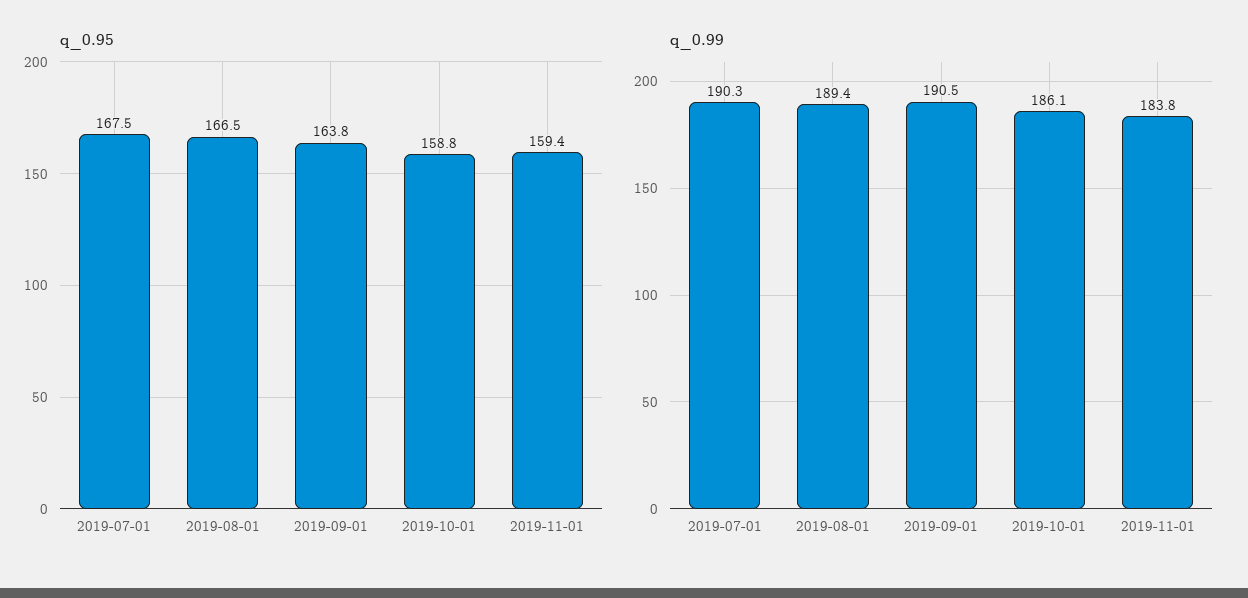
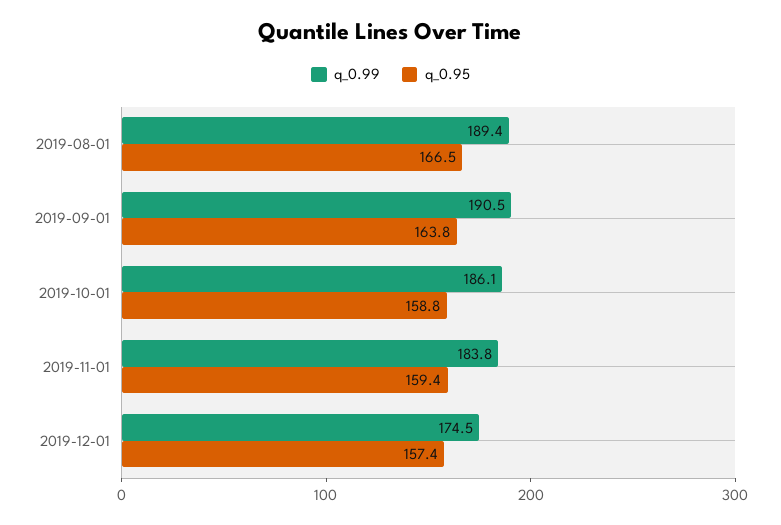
q_0.95, 2019-07-01: 167.5 -> none
q_0.99, 2019-07-01: 190.3 -> none
q_0.99, 2019-12-01: none -> 174.5
q_0.95, 2019-12-01: none -> 157.4

